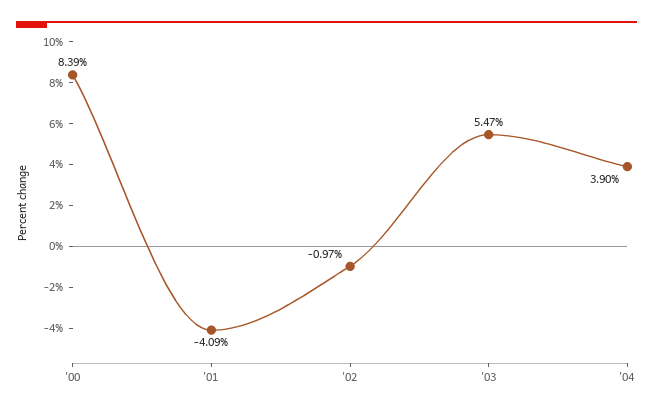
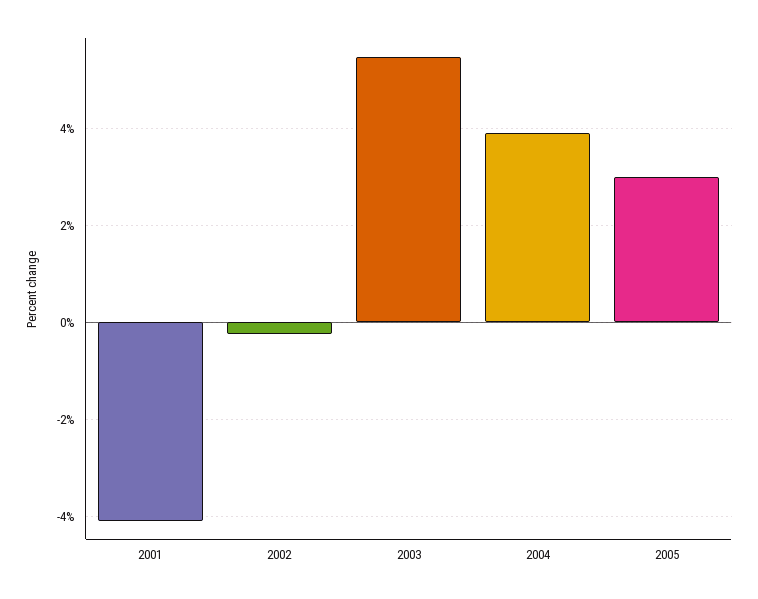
'00: 8.39 -> none
'02: -0.97 -> -0.2
2005: none -> 3

